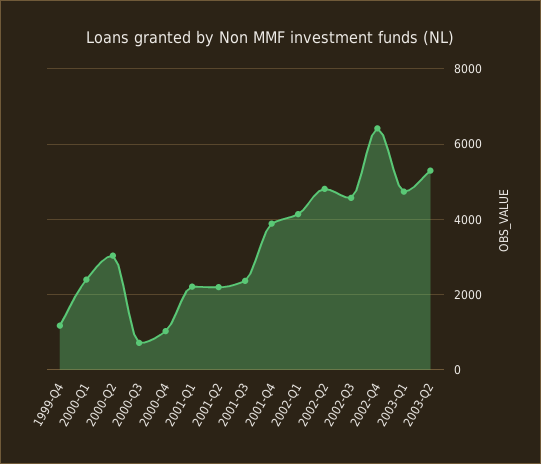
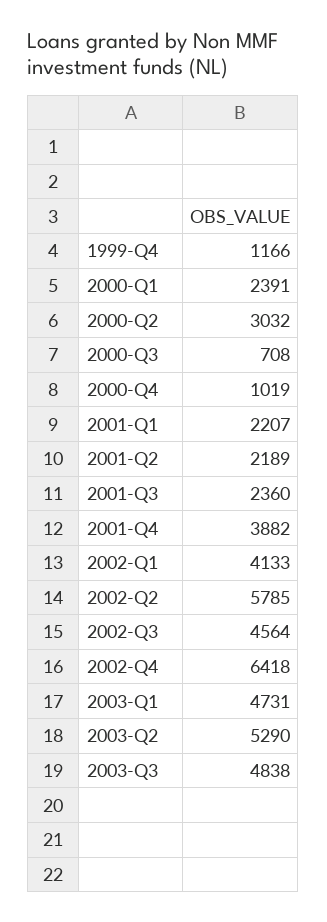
2002-Q2: 4800 -> 5785
2003-Q3: none -> 4838

